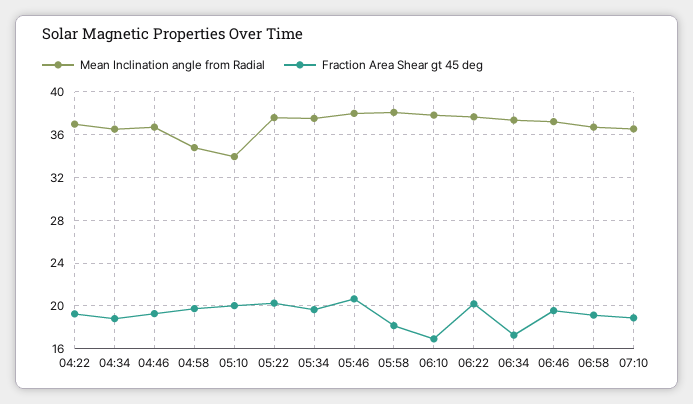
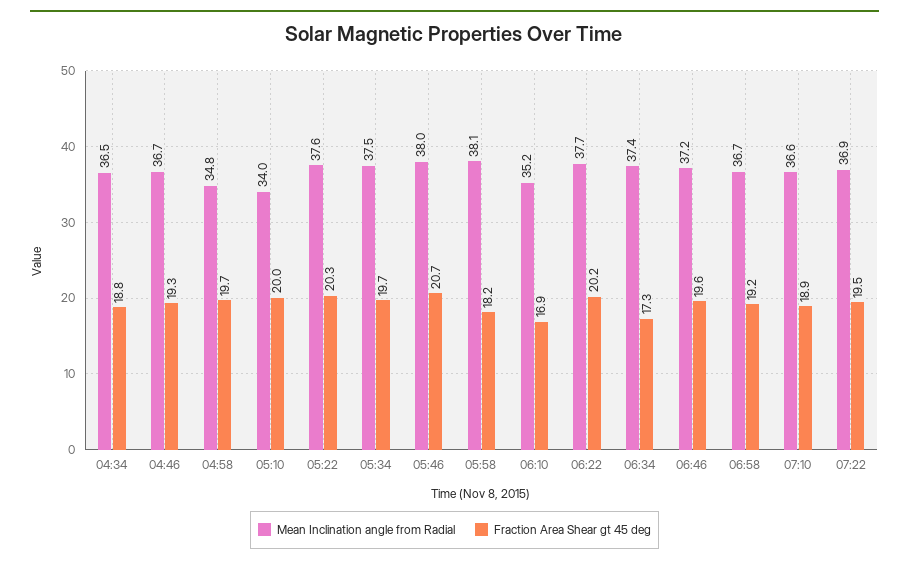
Mean Inclination angle from Radial, 04:22: 37 -> none
Fraction Area Shear gt 45 deg, 04:22: 19 -> none
Mean Inclination angle from Radial, 06:10: 38 -> 35.2
Mean Inclination angle from Radial, 07:22: none -> 36.9
Fraction Area Shear gt 45 deg, 07:22: none -> 19.5

